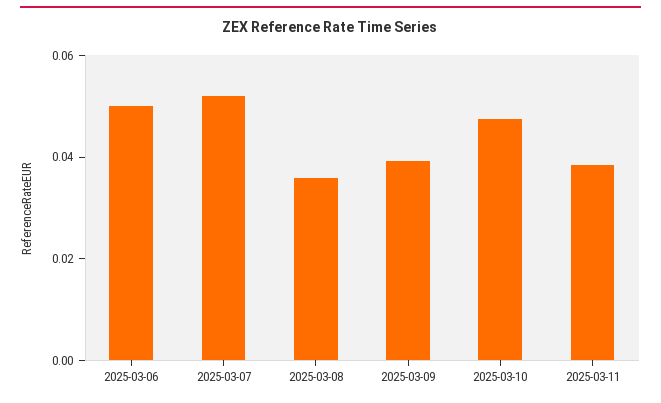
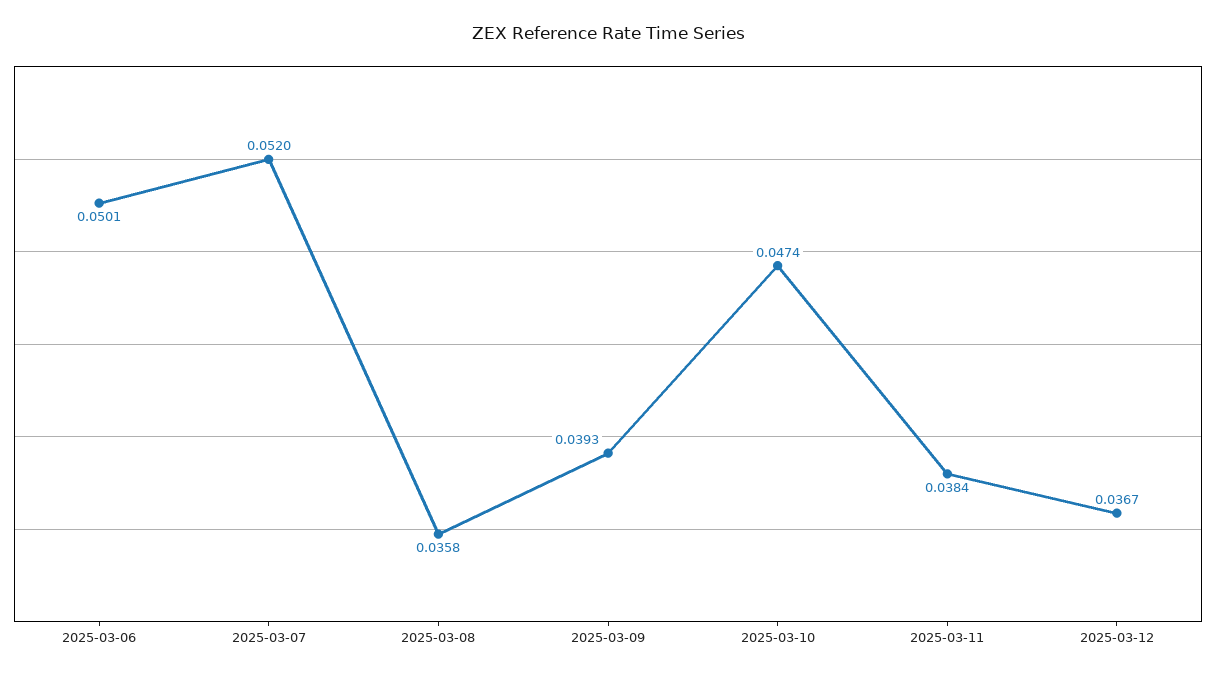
2025-03-12: none -> 0.0367

